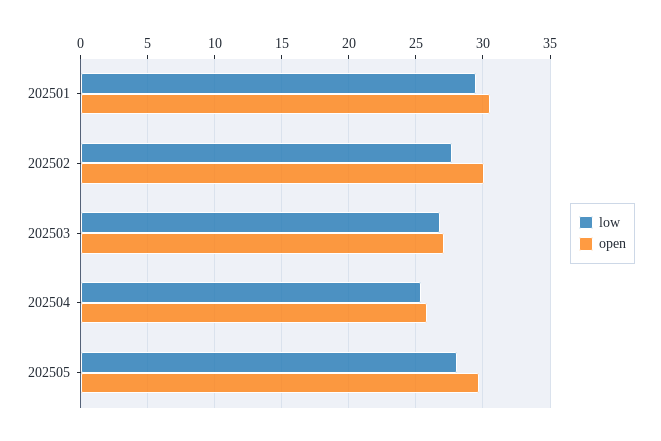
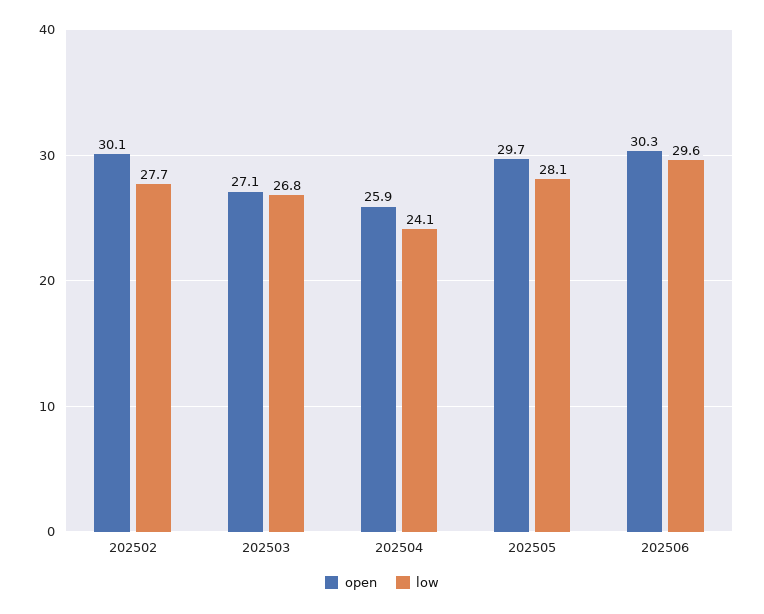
low, 202501: 29.5 -> none
open, 202501: 30.5 -> none
low, 202504: 25.5 -> 24.1
open, 202506: none -> 30.3
low, 202506: none -> 29.6

